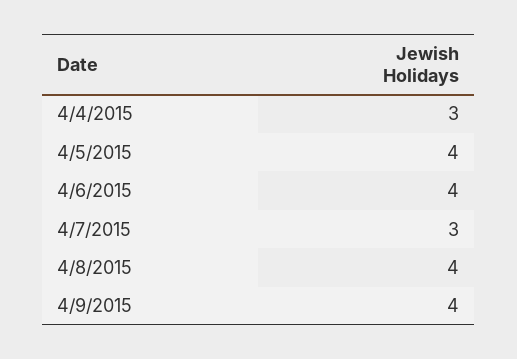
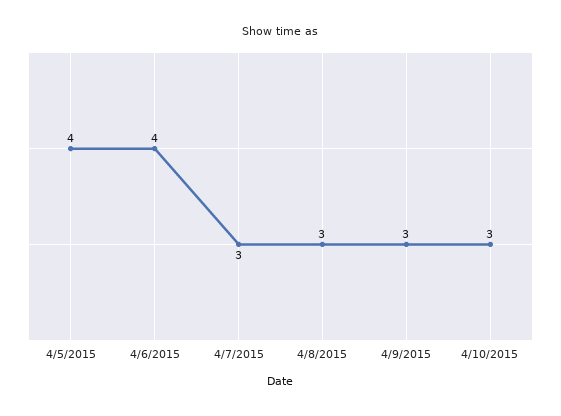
4/4/2015: 3 -> none
4/8/2015: 4 -> 3
4/9/2015: 4 -> 3
4/10/2015: none -> 3

